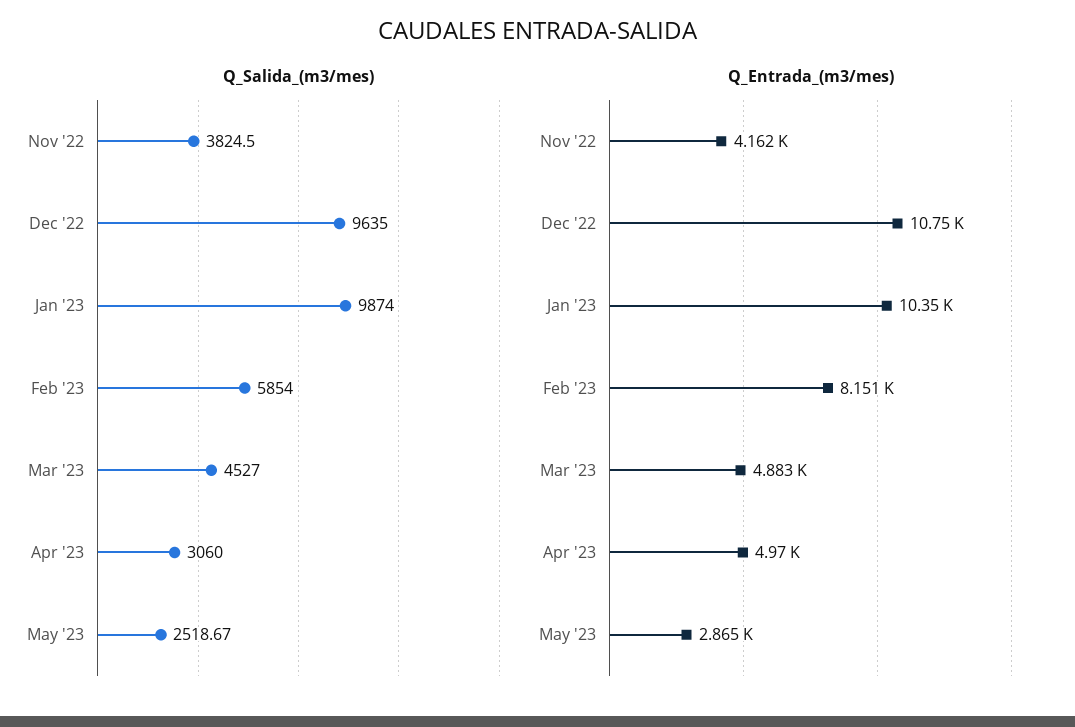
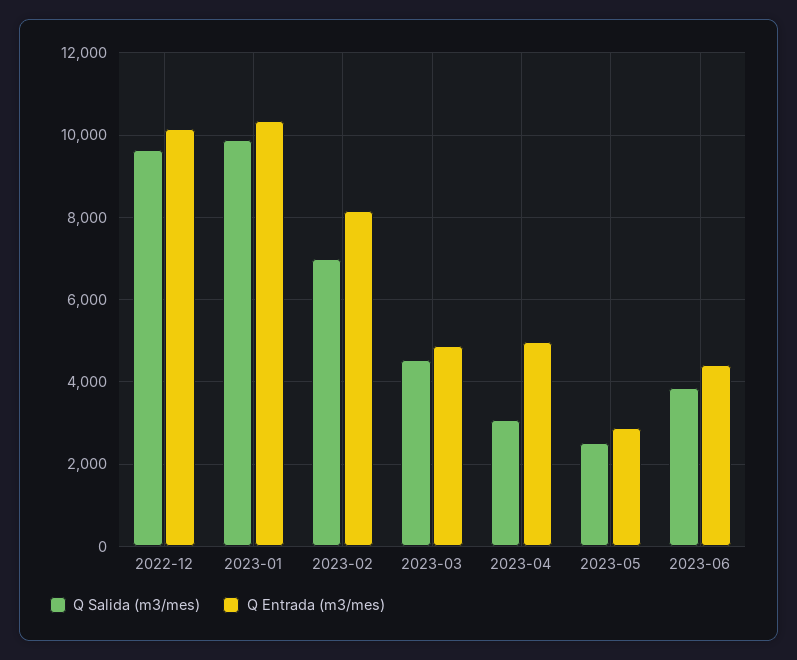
Q_Salida_(m3/mes), Nov '22: 3824.5 -> none
Q_Salida_(m3/mes), Feb '23: 5854 -> 7000
Q_Entrada_(m3/mes), Nov '22: 4162 -> none
Q_Entrada_(m3/mes), Dec '22: 10750 -> 10200
Q_Salida_(m3/mes), 2023-06: none -> 3800
Q_Entrada_(m3/mes), 2023-06: none -> 4400

